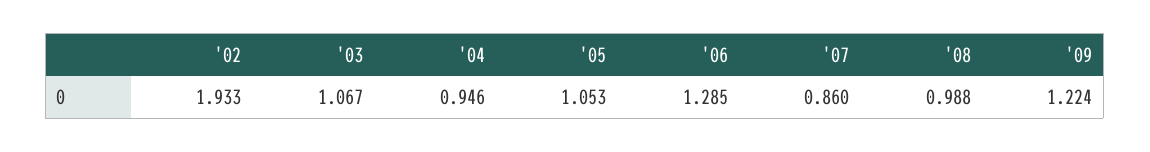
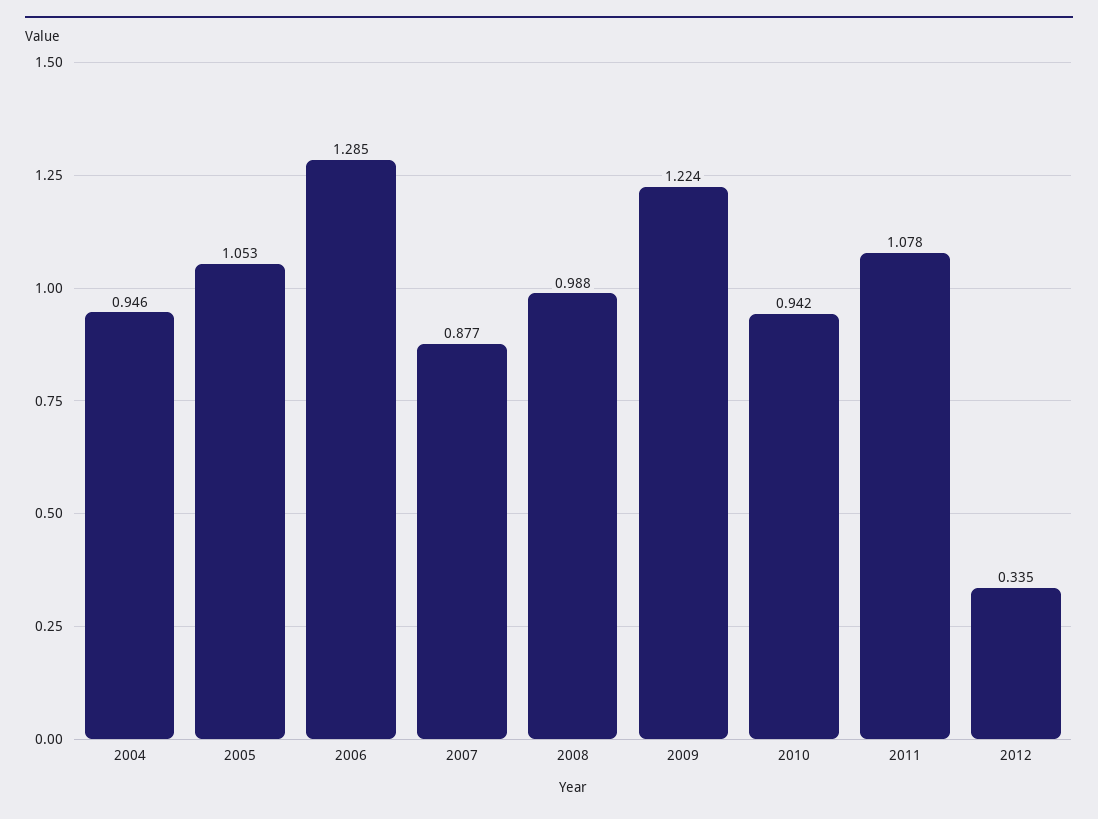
'02: 1.933 -> none
'03: 1.067 -> none
'07: 0.86 -> 0.877
2010: none -> 0.942
2011: none -> 1.078
2012: none -> 0.335

